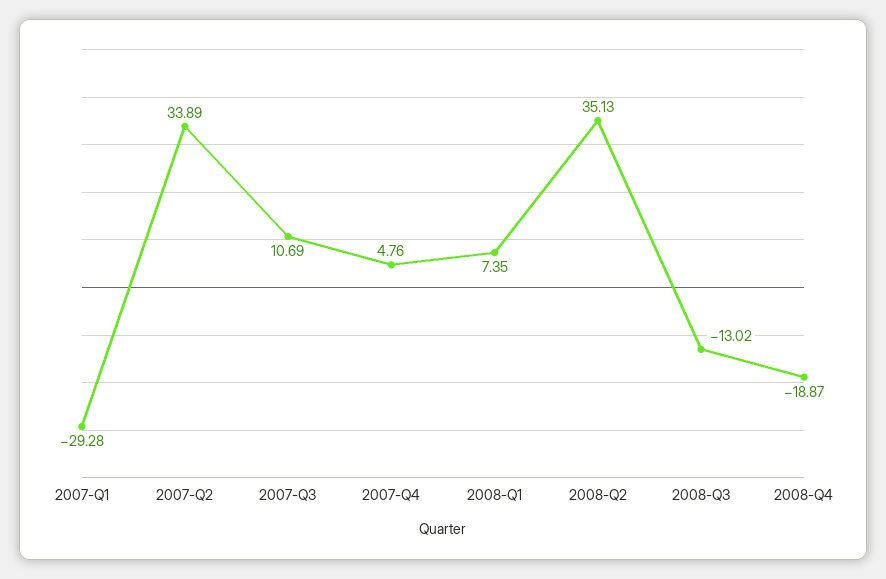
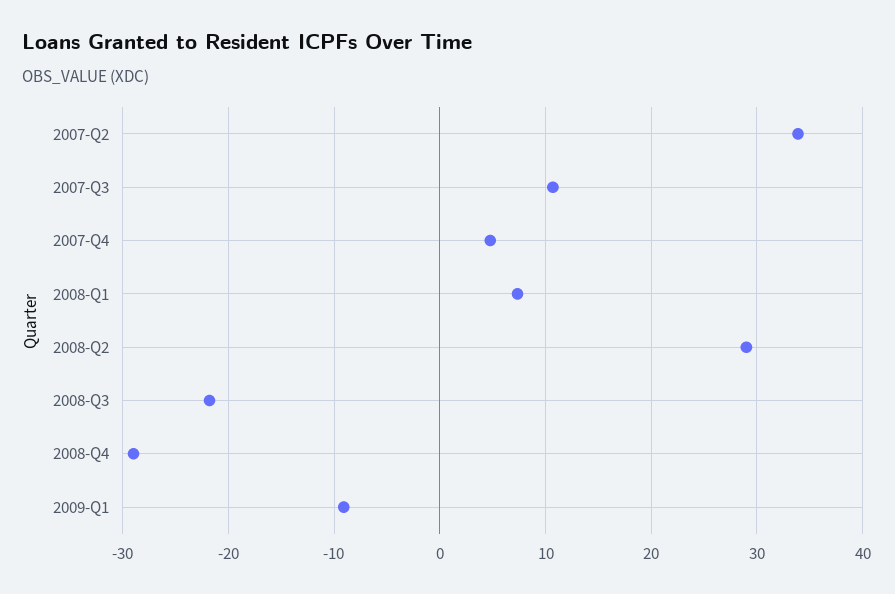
2007-Q1: -29.28 -> none
2008-Q2: 35.13 -> 29
2008-Q3: -13.02 -> -22
2008-Q4: -18.87 -> -29
2009-Q1: none -> -9

